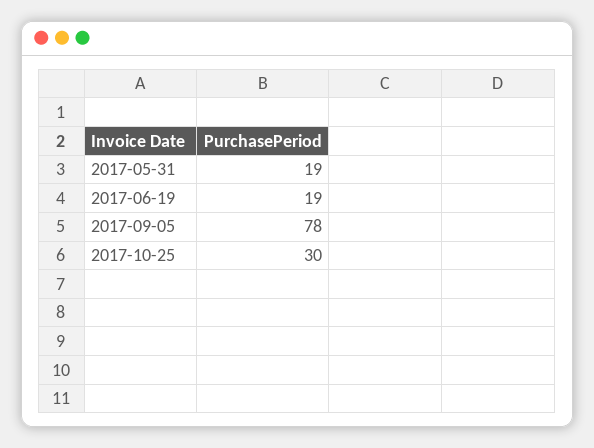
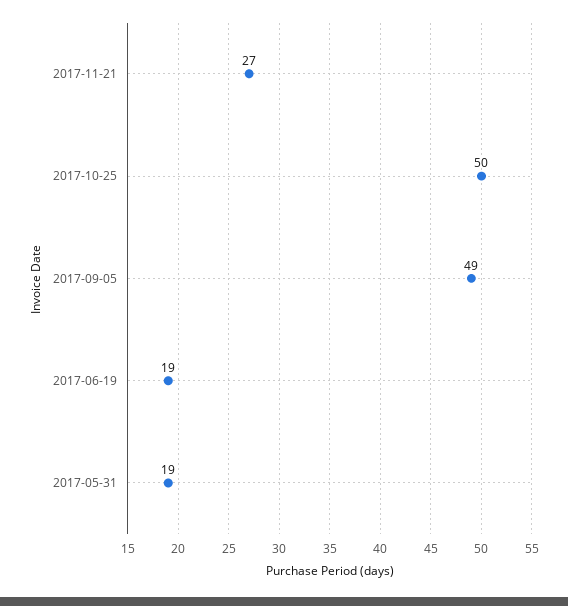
2017-09-05: 78 -> 49
2017-10-25: 30 -> 50
2017-11-21: none -> 27

